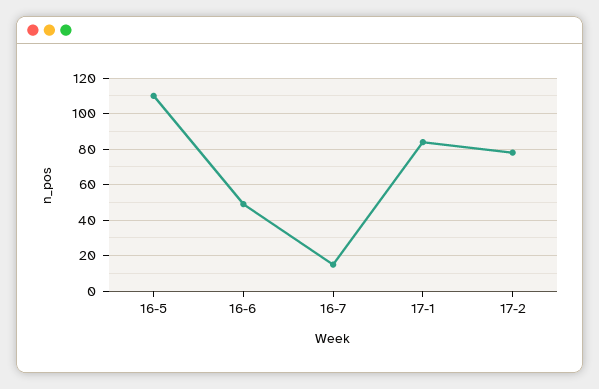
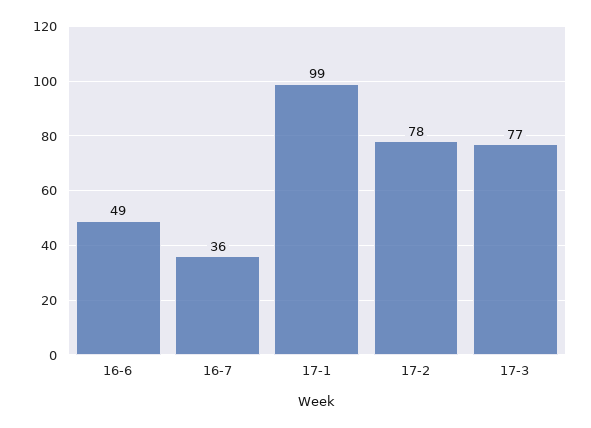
16-5: 110 -> none
16-7: 15 -> 36
17-1: 85 -> 99
17-3: none -> 77

